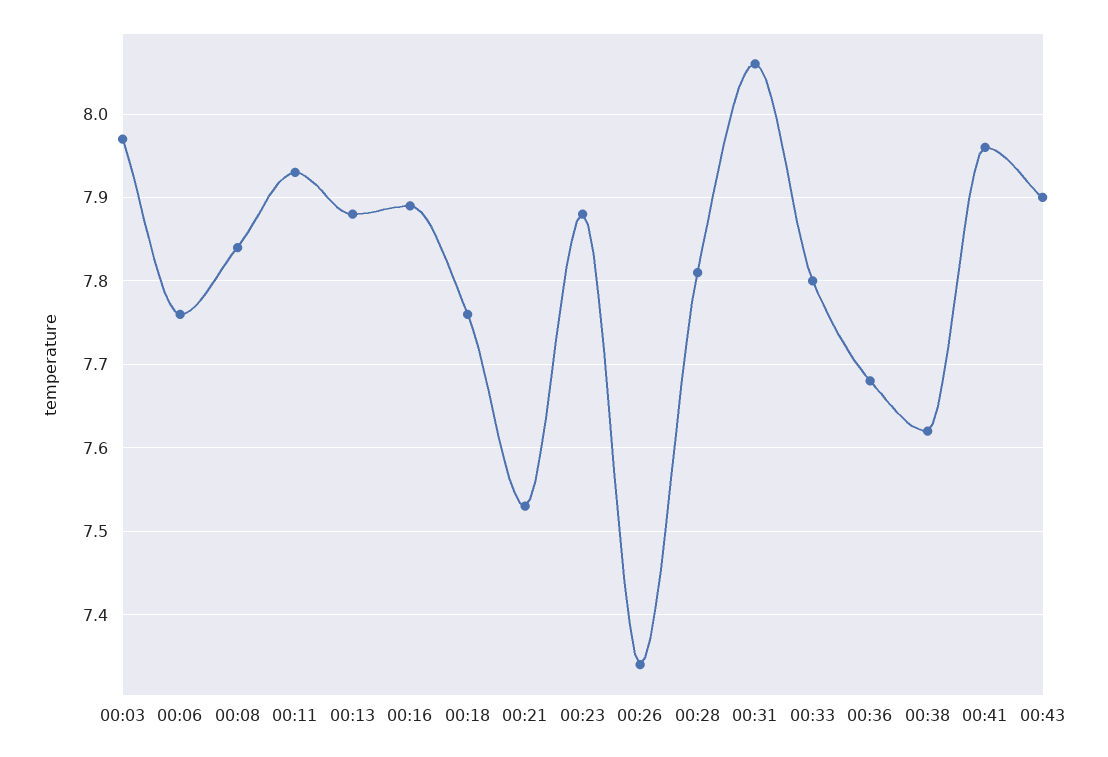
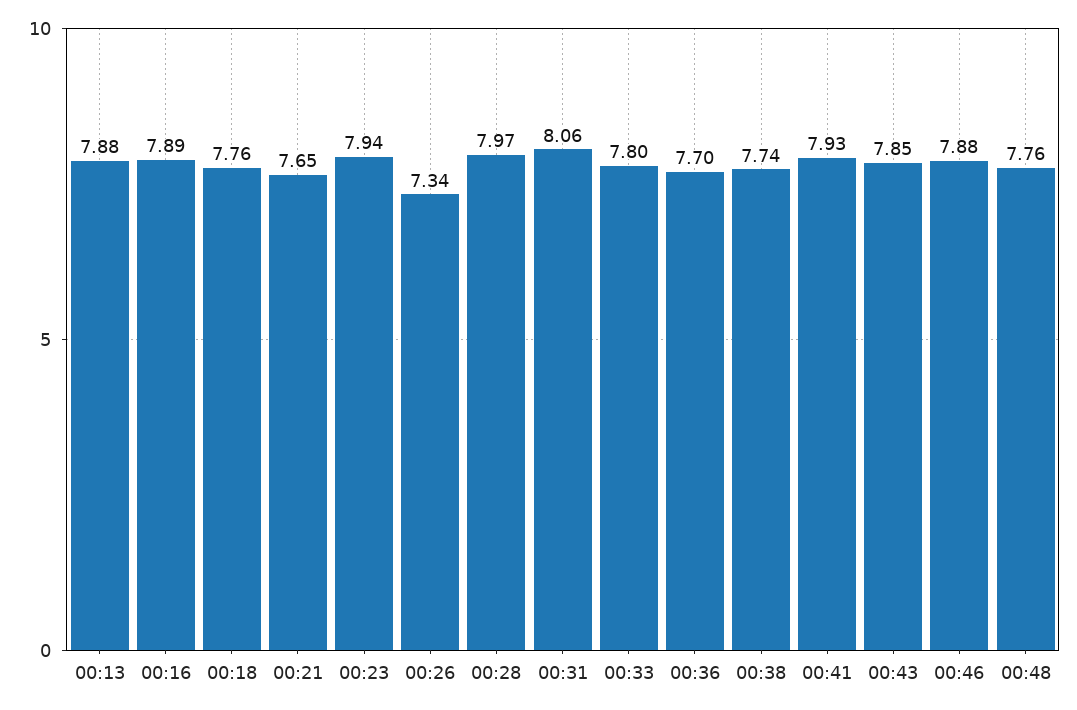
00:03: 7.97 -> none
00:06: 7.76 -> none
00:08: 7.84 -> none
00:11: 7.93 -> none
00:21: 7.53 -> 7.65
00:23: 7.88 -> 7.94
00:28: 7.81 -> 7.97
00:36: 7.68 -> 7.7
00:38: 7.62 -> 7.74
00:41: 7.96 -> 7.93
00:43: 7.9 -> 7.85
00:46: none -> 7.88
00:48: none -> 7.76

